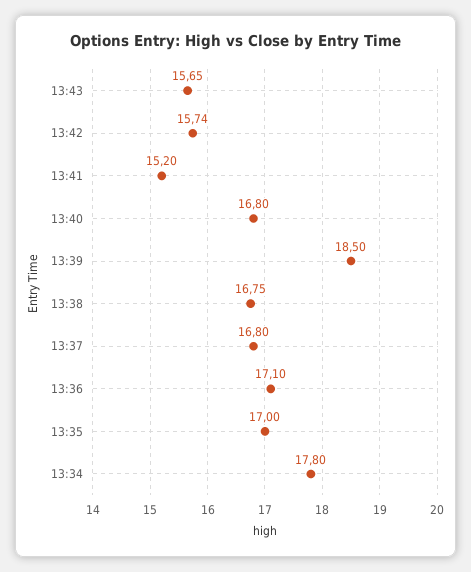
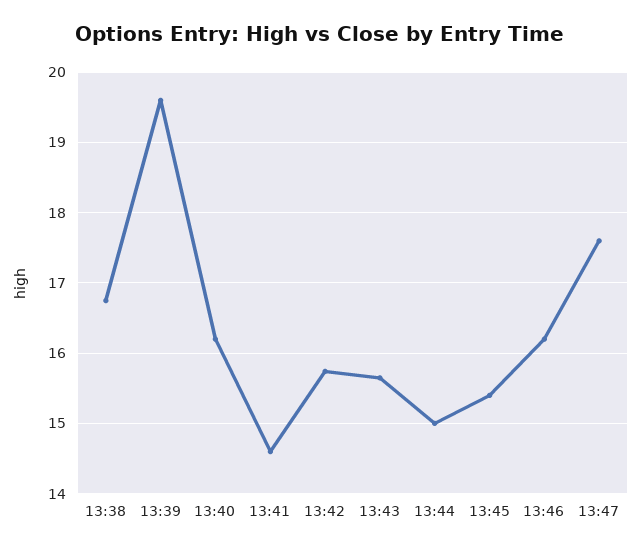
13:41: 15.2 -> 14.6
13:40: 16.8 -> 16.2
13:39: 18.5 -> 19.6
13:37: 16.8 -> none
13:36: 17.1 -> none
13:35: 17 -> none
13:34: 17.8 -> none
13:44: none -> 15
13:45: none -> 15.4
13:46: none -> 16.2
13:47: none -> 17.6

